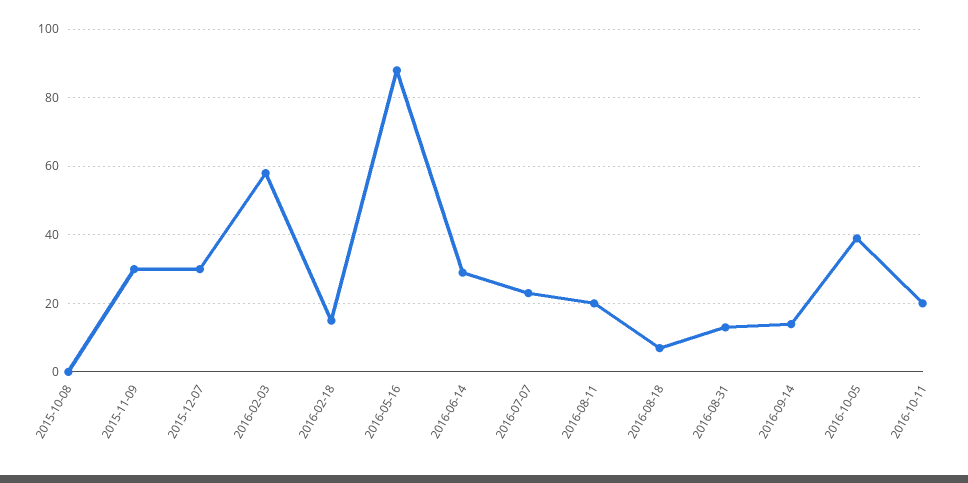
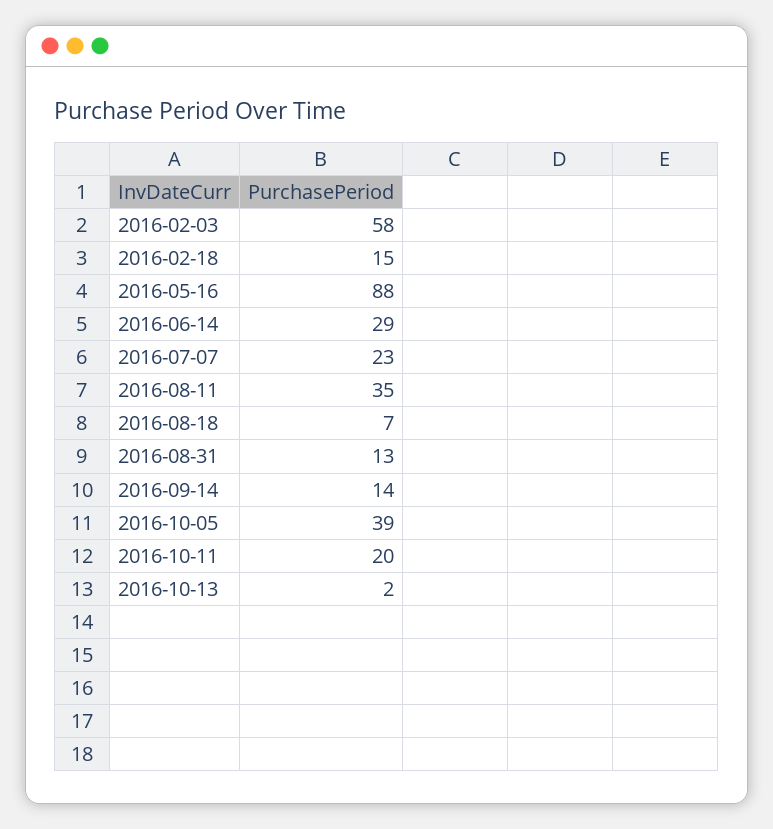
2015-10-08: 0 -> none
2015-11-09: 30 -> none
2015-12-07: 30 -> none
2016-08-11: 20 -> 35
2016-10-13: none -> 2

